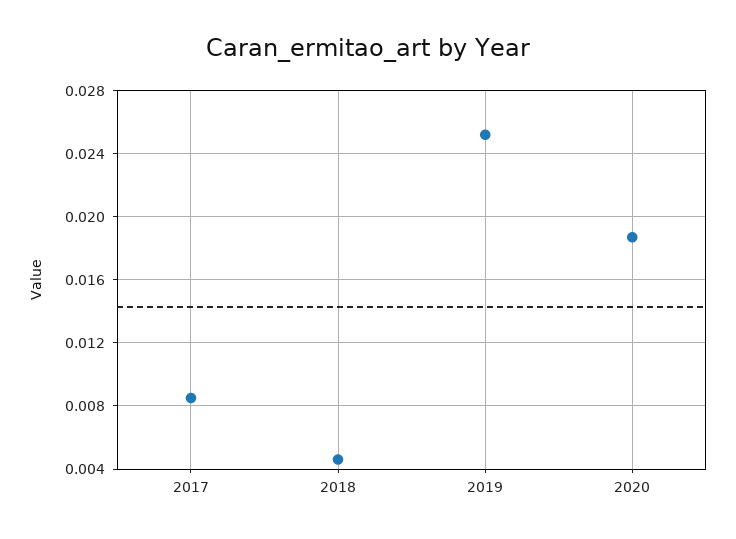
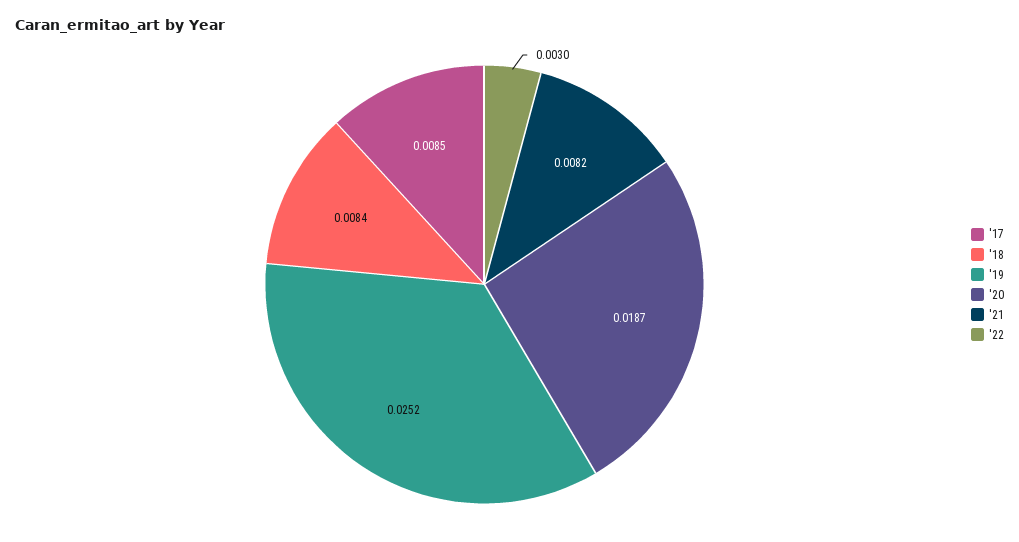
2018: 0.0045 -> 0.0084
'21: none -> 0.0082
'22: none -> 0.003

